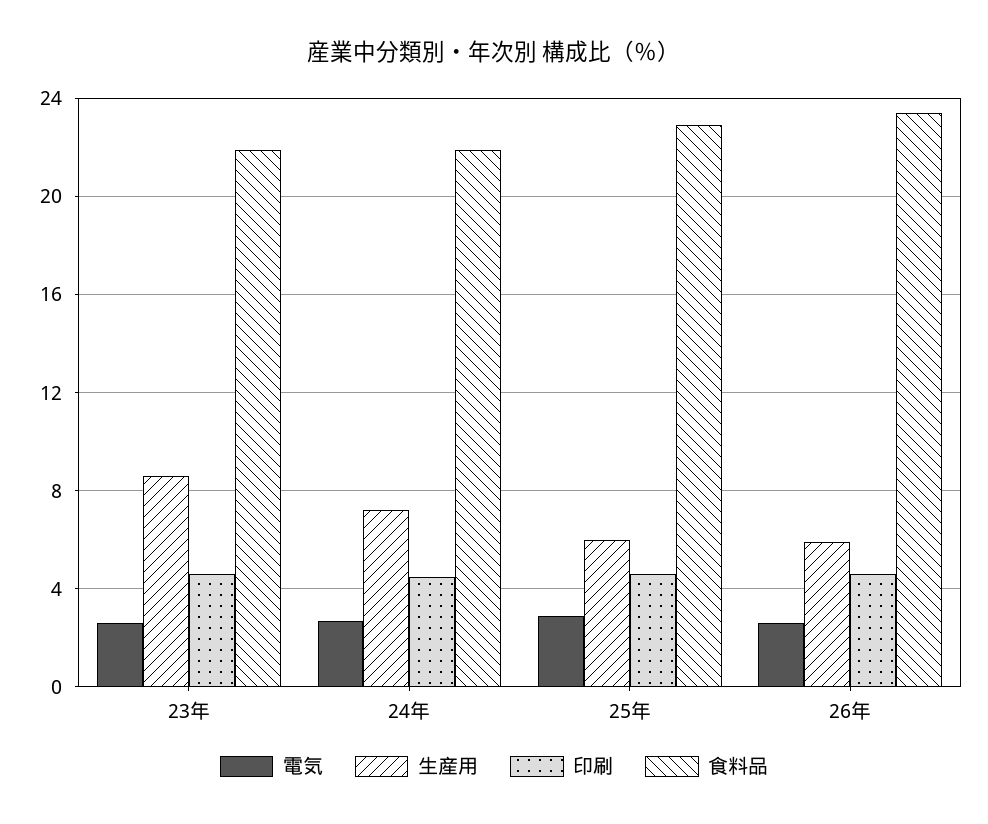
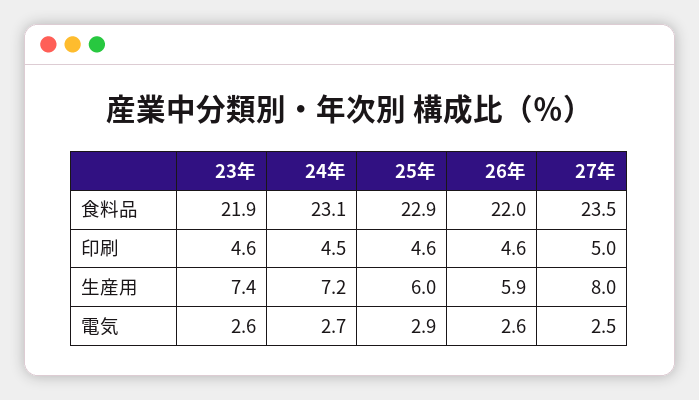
生産用, 23年: 8.5 -> 7.4
食料品, 24年: 22 -> 23.1
食料品, 26年: 23.5 -> 22
食料品, 27年: none -> 23.5
印刷, 27年: none -> 5
生産用, 27年: none -> 8
電気, 27年: none -> 2.5

